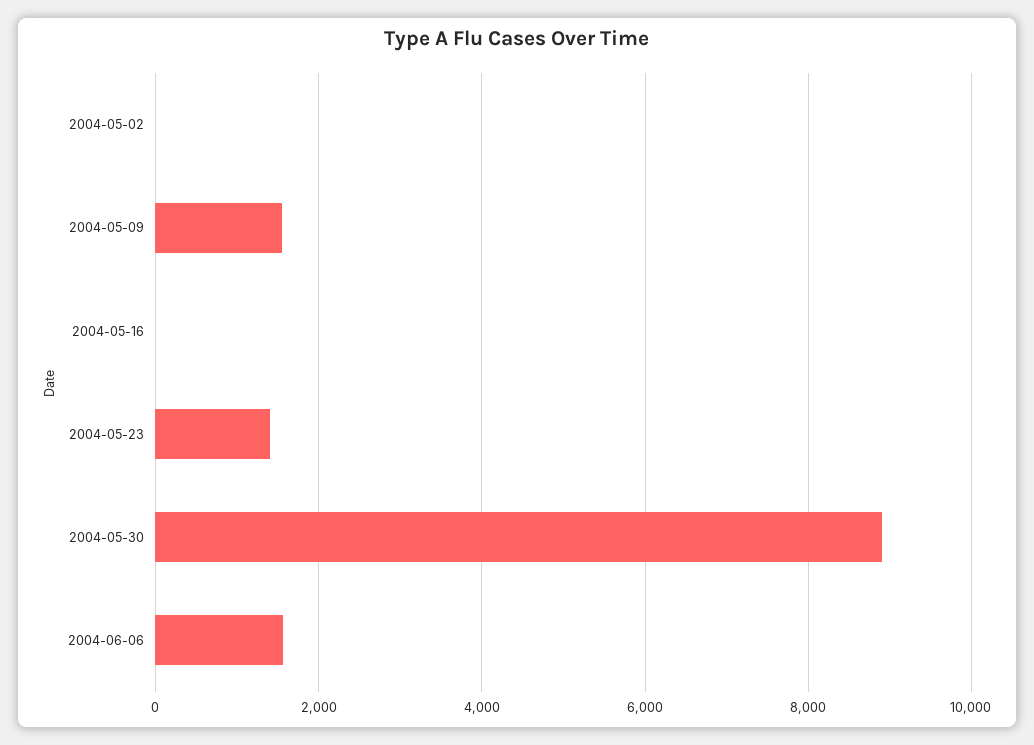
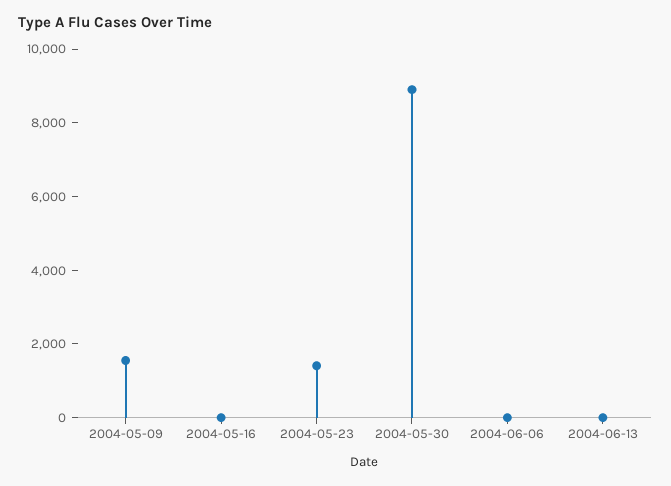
2004-05-02: 0 -> none
2004-06-06: 1600 -> 0
2004-06-13: none -> 0

